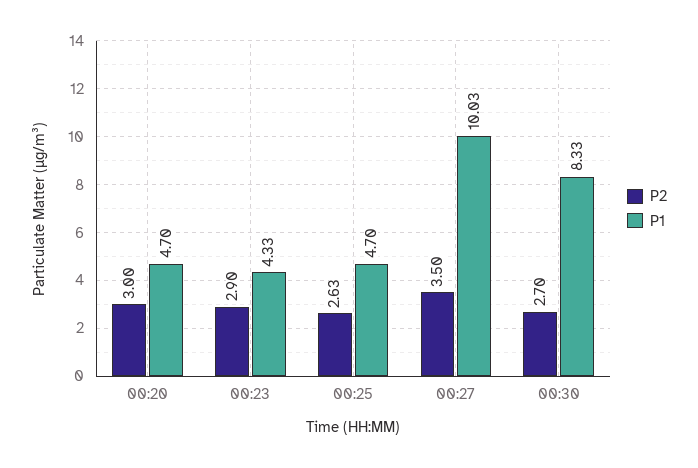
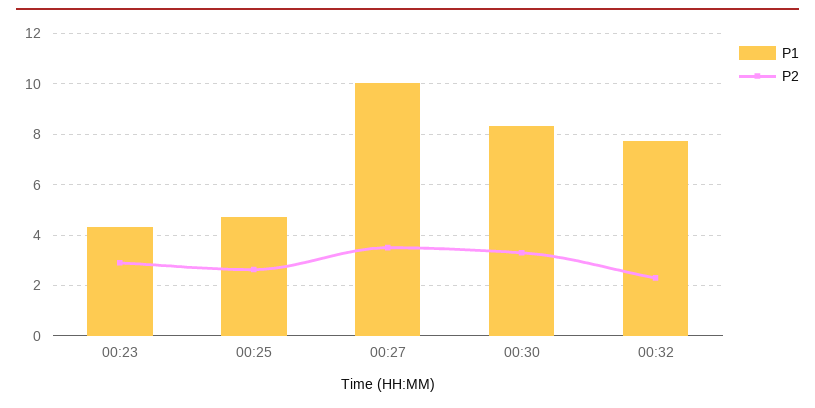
P2, 00:20: 3 -> none
P1, 00:20: 4.7 -> none
P2, 00:30: 2.7 -> 3.25
P1, 00:32: none -> 7.75
P2, 00:32: none -> 2.25

